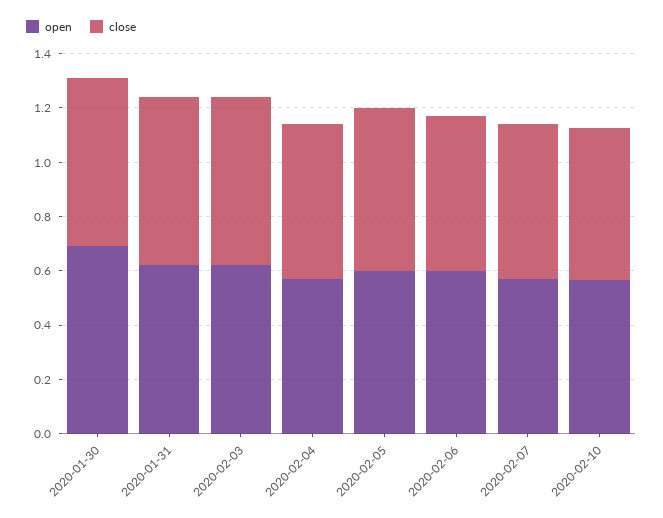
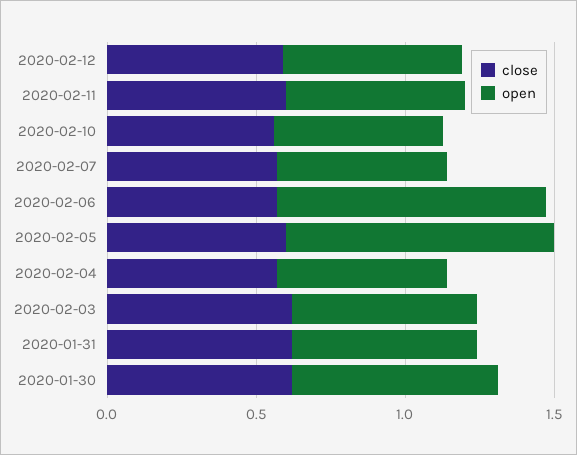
open, 2020-02-05: 0.6 -> 0.9
open, 2020-02-06: 0.6 -> 0.9
close, 2020-02-12: none -> 0.6
open, 2020-02-12: none -> 0.6
close, 2020-02-11: none -> 0.6
open, 2020-02-11: none -> 0.6

